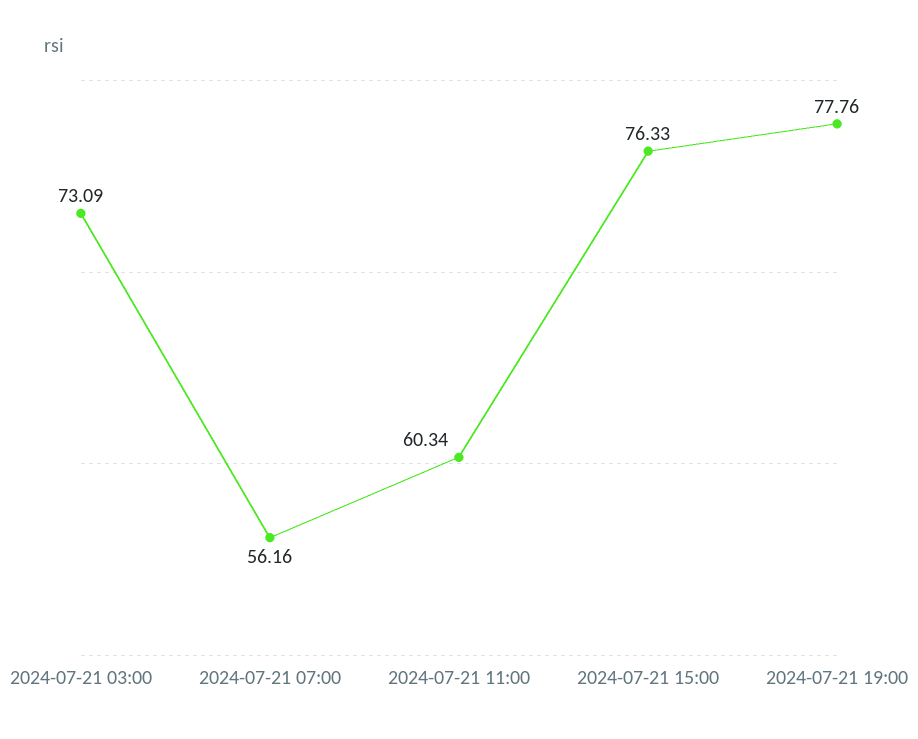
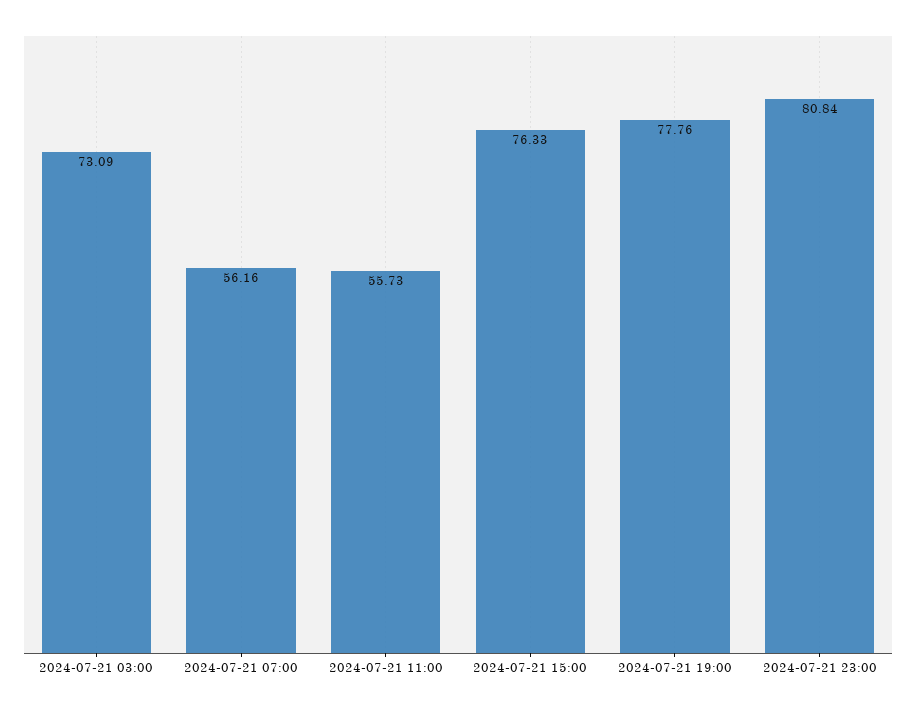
2024-07-21 11:00: 60.34 -> 55.73
2024-07-21 23:00: none -> 80.84

